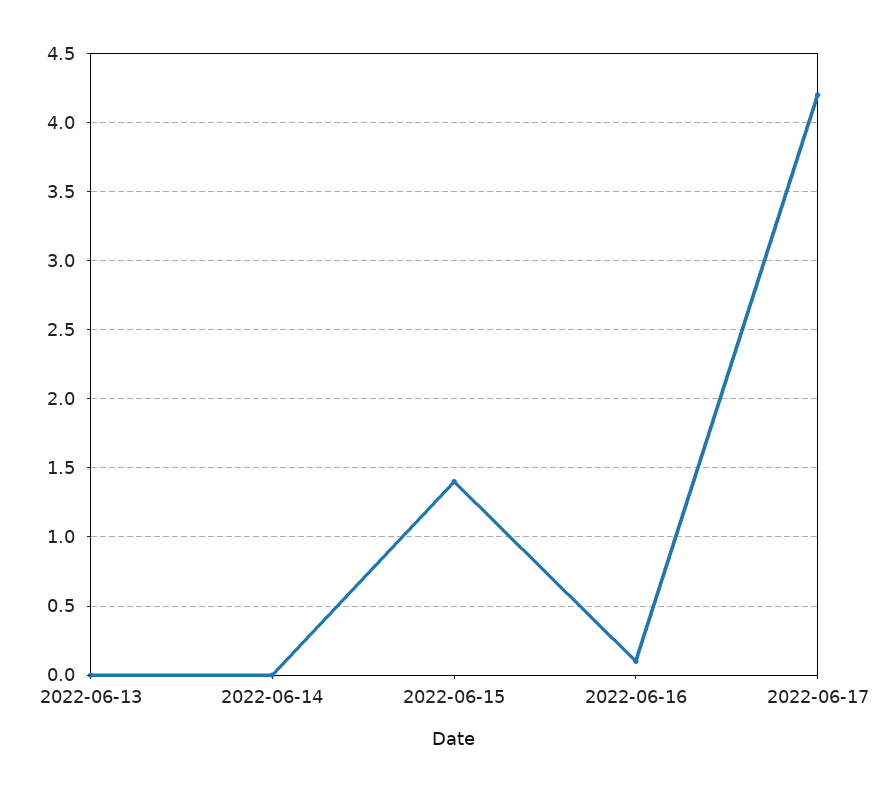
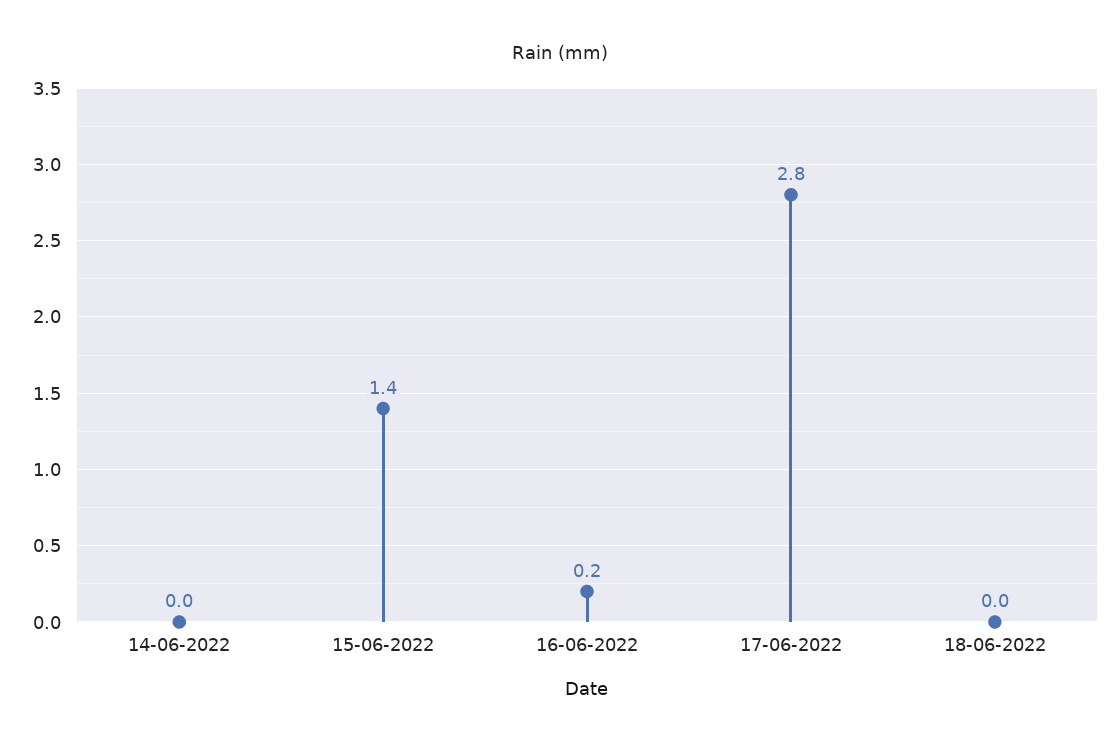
2022-06-13: 0 -> none
2022-06-16: 0.1 -> 0.2
2022-06-17: 4.2 -> 2.8
18-06-2022: none -> 0

